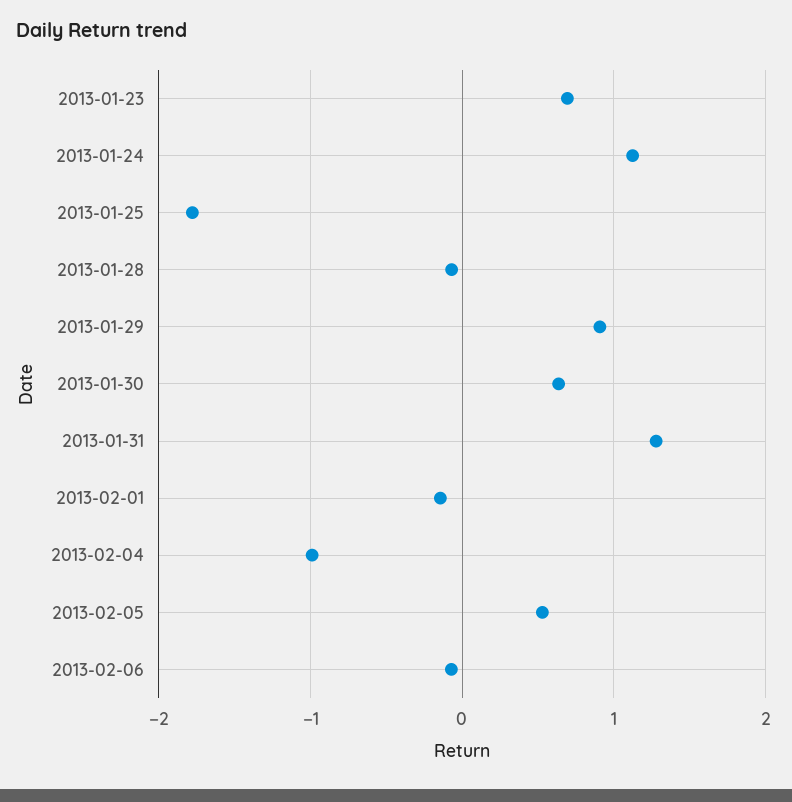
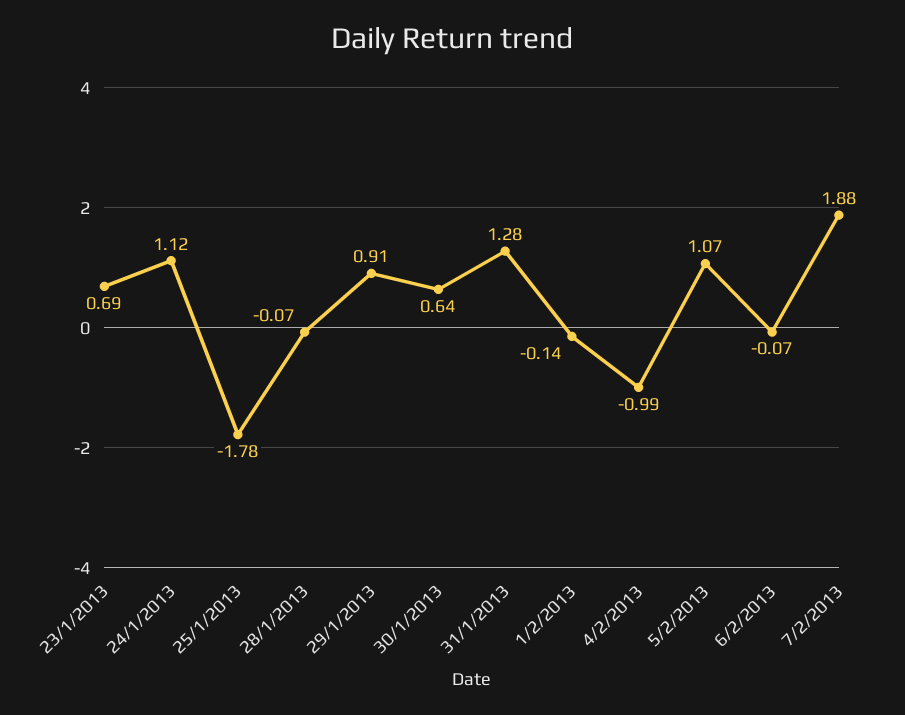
2013-02-05: 0.5 -> 1.07
7/2/2013: none -> 1.88

